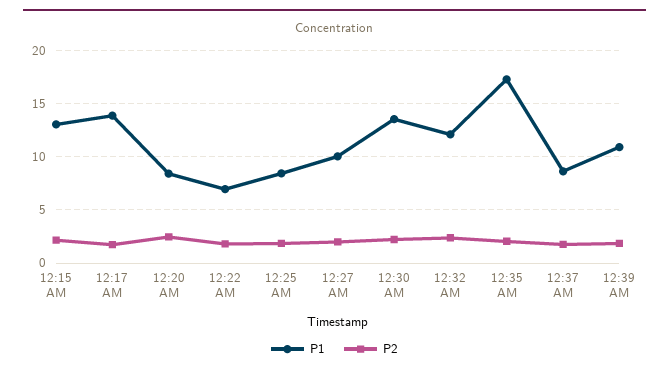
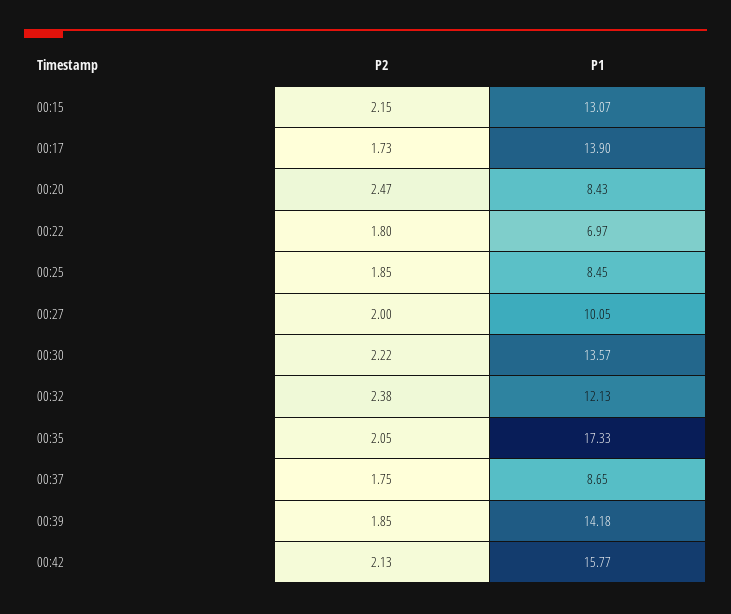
P1, 12:39 AM: 11 -> 14.18
P2, 00:42: none -> 2.13
P1, 00:42: none -> 15.77

